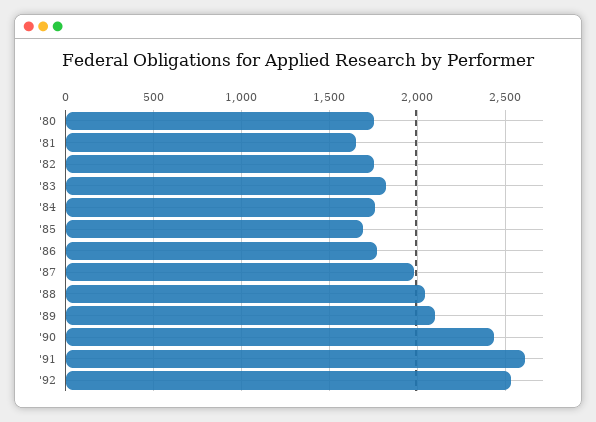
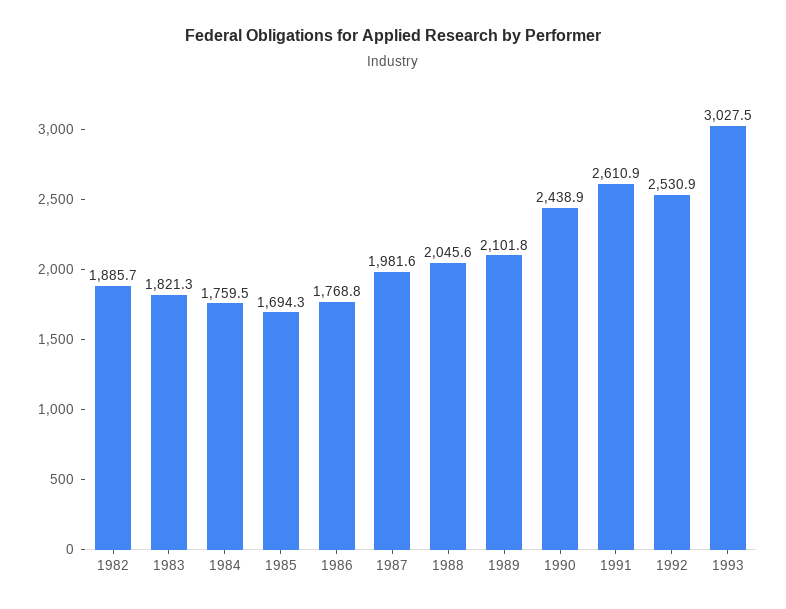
'80: 1750 -> none
'81: 1650 -> none
'82: 1750 -> 1885.7
1993: none -> 3027.5

